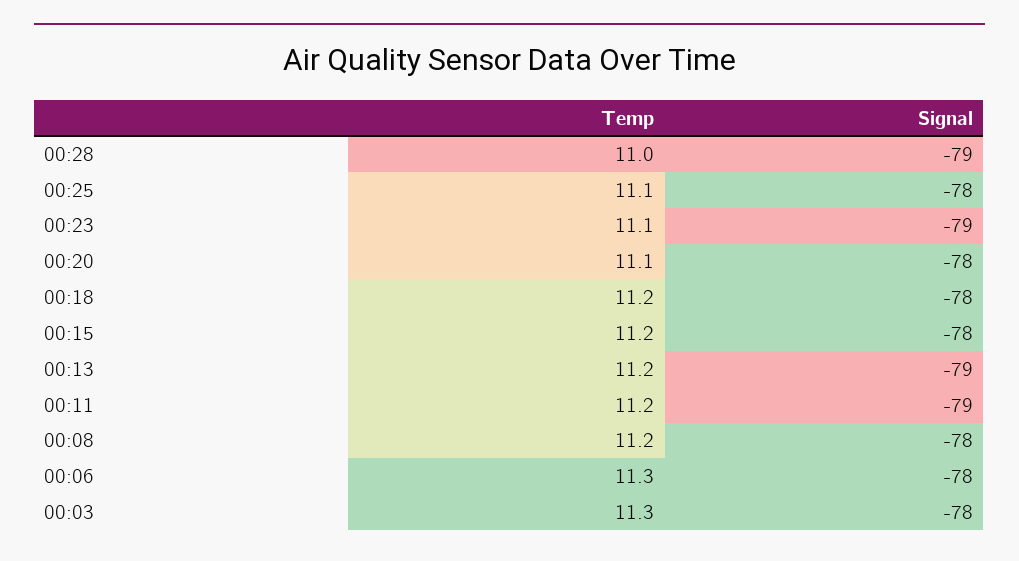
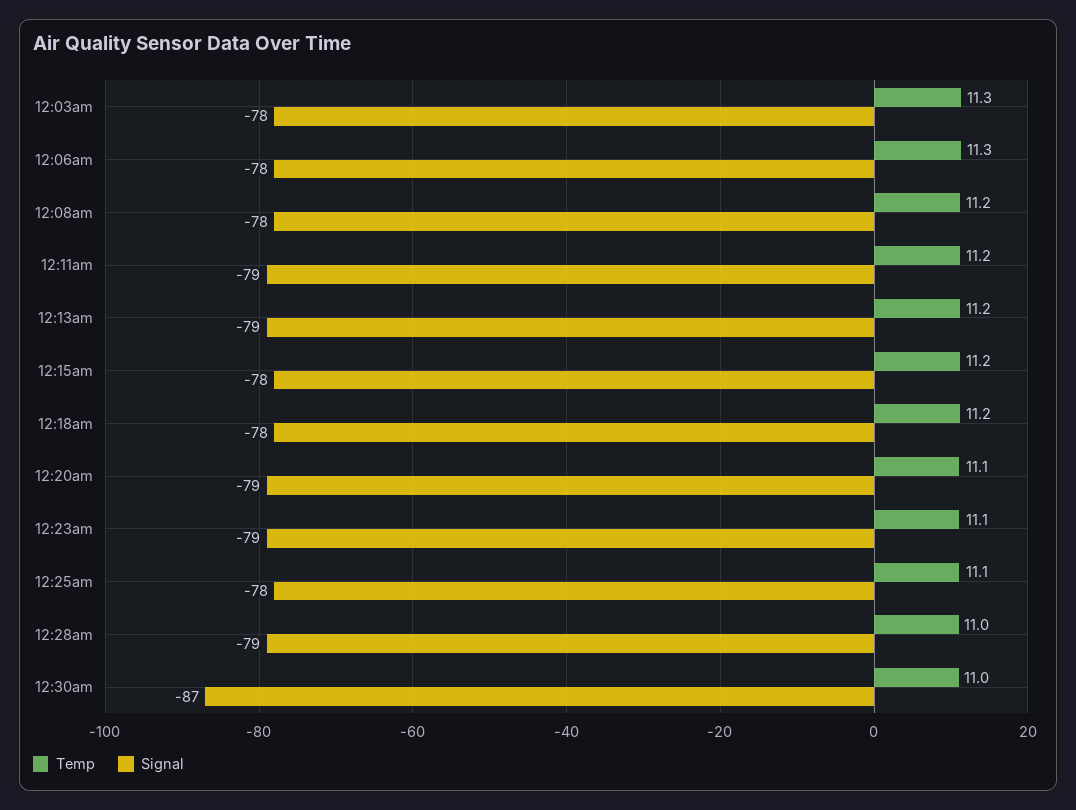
Signal, 00:20: -78 -> -79
Temp, 12:30am: none -> 11
Signal, 12:30am: none -> -87

